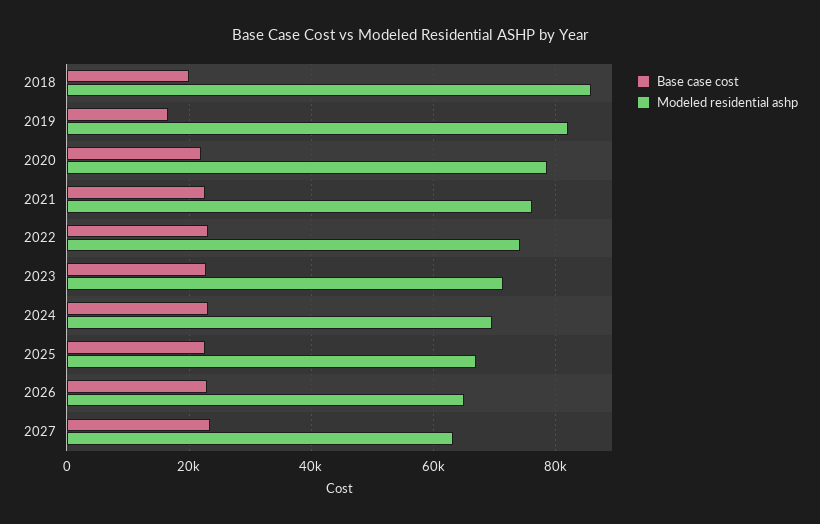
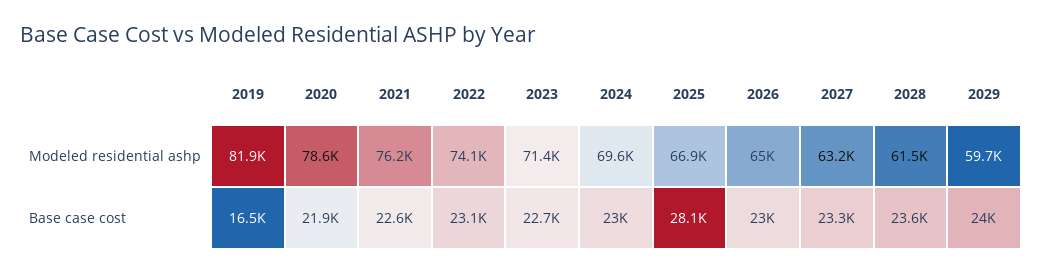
Base case cost, 2018: 20000 -> none
Modeled residential ashp, 2018: 86000 -> none
Base case cost, 2025: 22000 -> 28100
Modeled residential ashp, 2028: none -> 61500
Modeled residential ashp, 2029: none -> 59700
Base case cost, 2028: none -> 23600
Base case cost, 2029: none -> 24000

